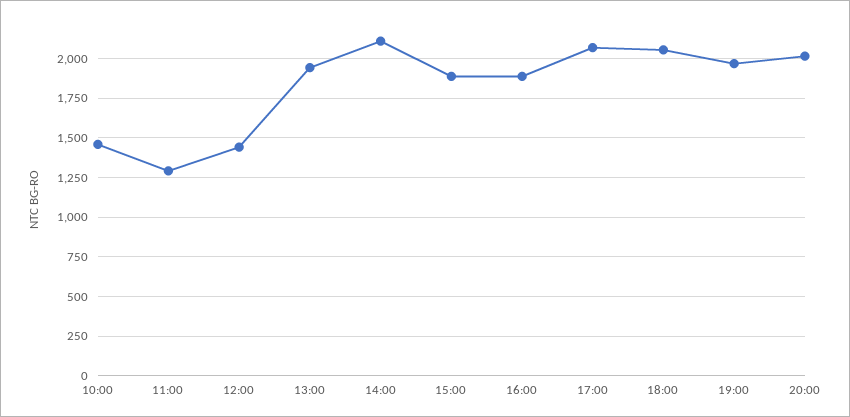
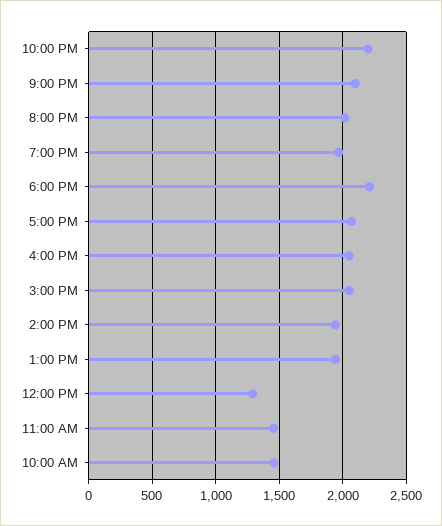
11:00: 1300 -> 1450
12:00: 1450 -> 1300
14:00: 2100 -> 1950
15:00: 1900 -> 2050
16:00: 1900 -> 2050
18:00: 2050 -> 2200
10:00 PM: none -> 2200
9:00 PM: none -> 2100

